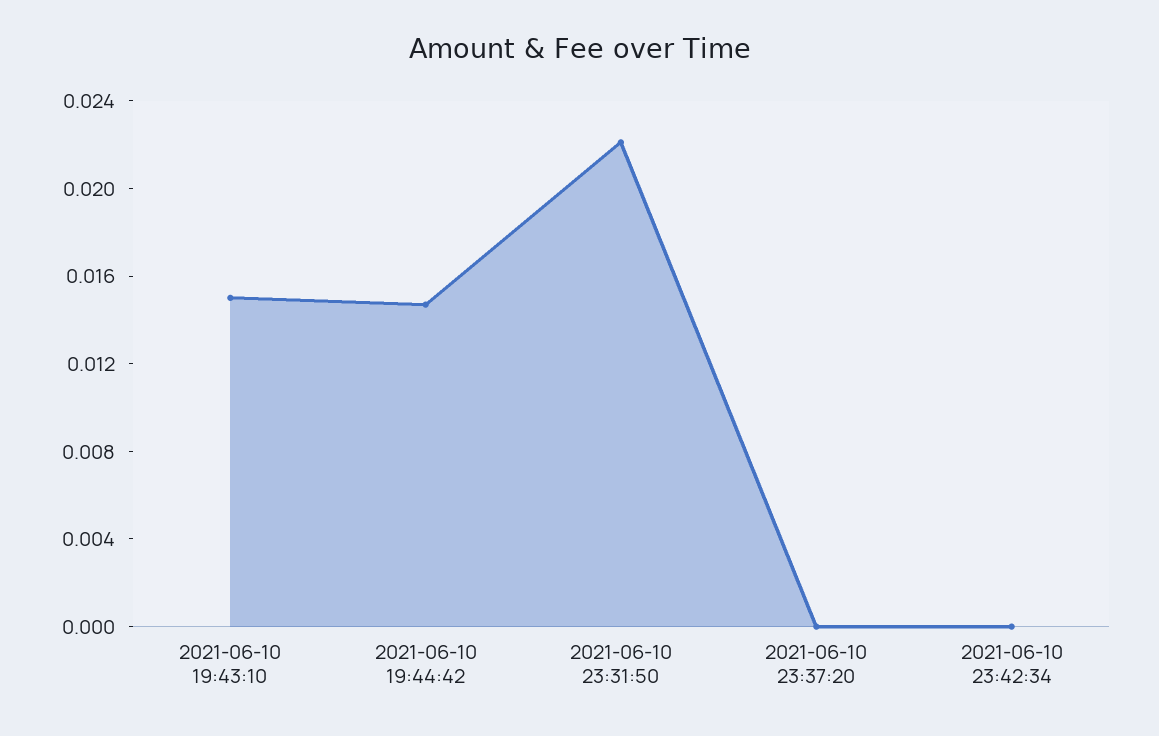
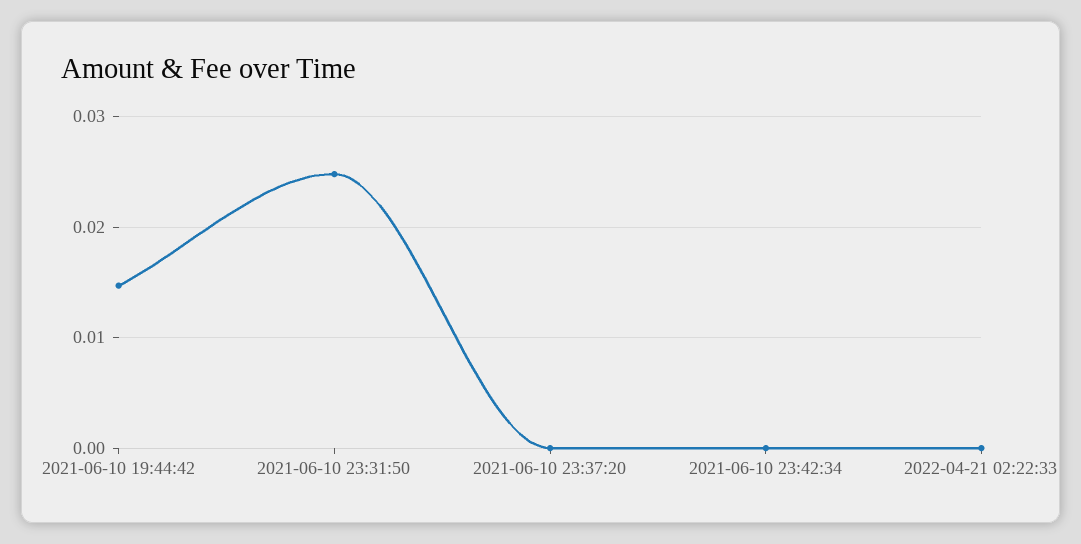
2021-06-10 19:43:10: 0.015 -> none
2021-06-10 23:31:50: 0.022 -> 0.025
2022-04-21 02:22:33: none -> 0

